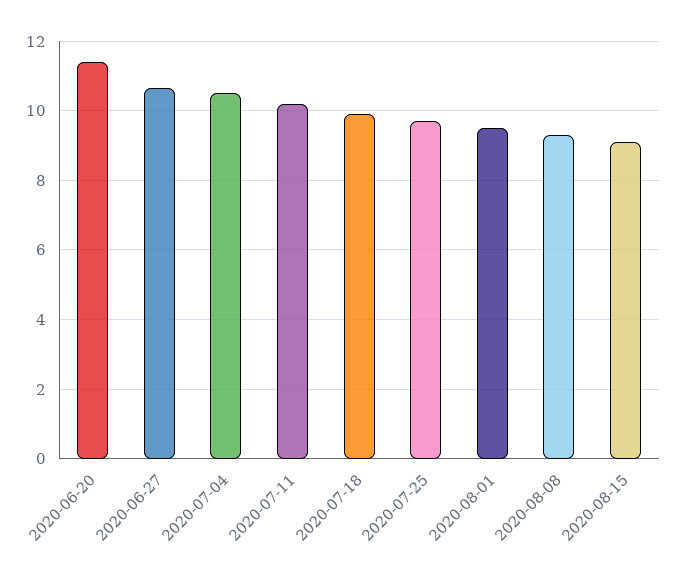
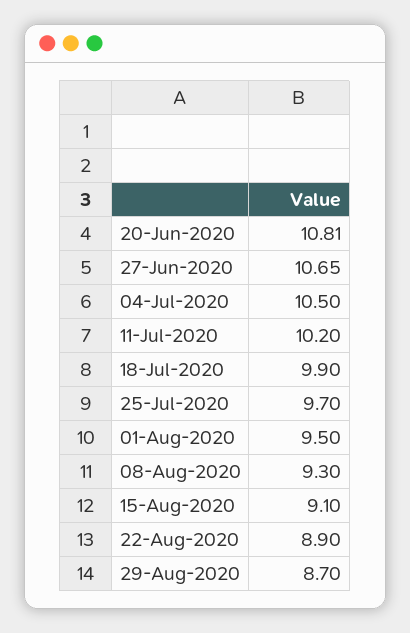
2020-06-20: 11.4 -> 10.81
22-Aug-2020: none -> 8.9
29-Aug-2020: none -> 8.7

